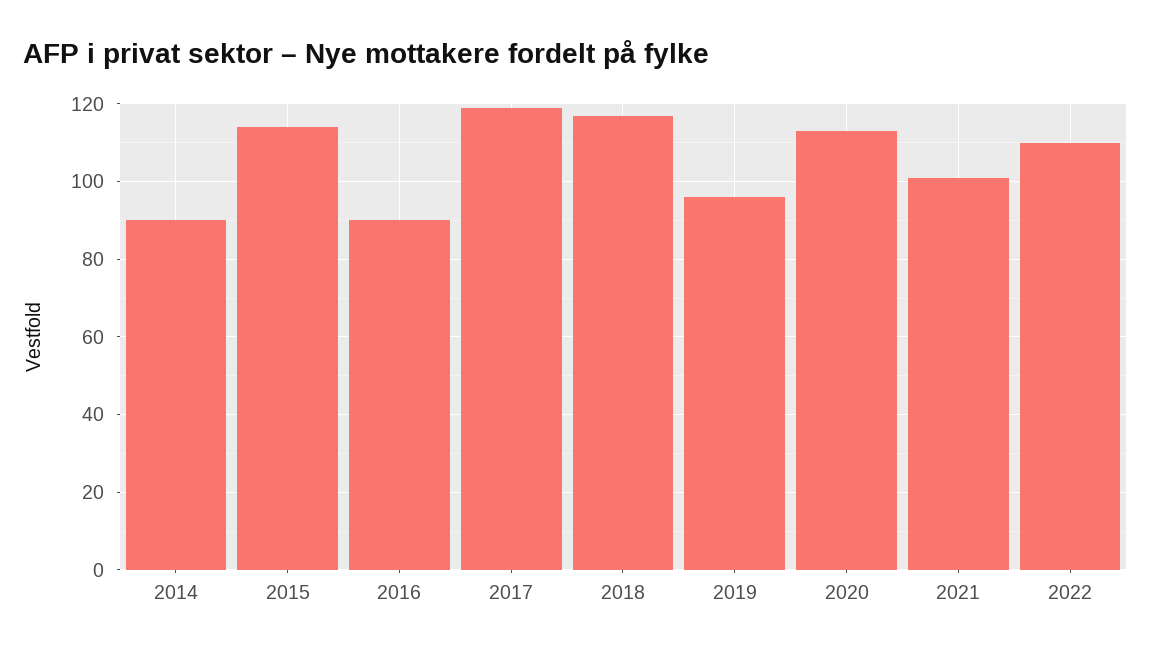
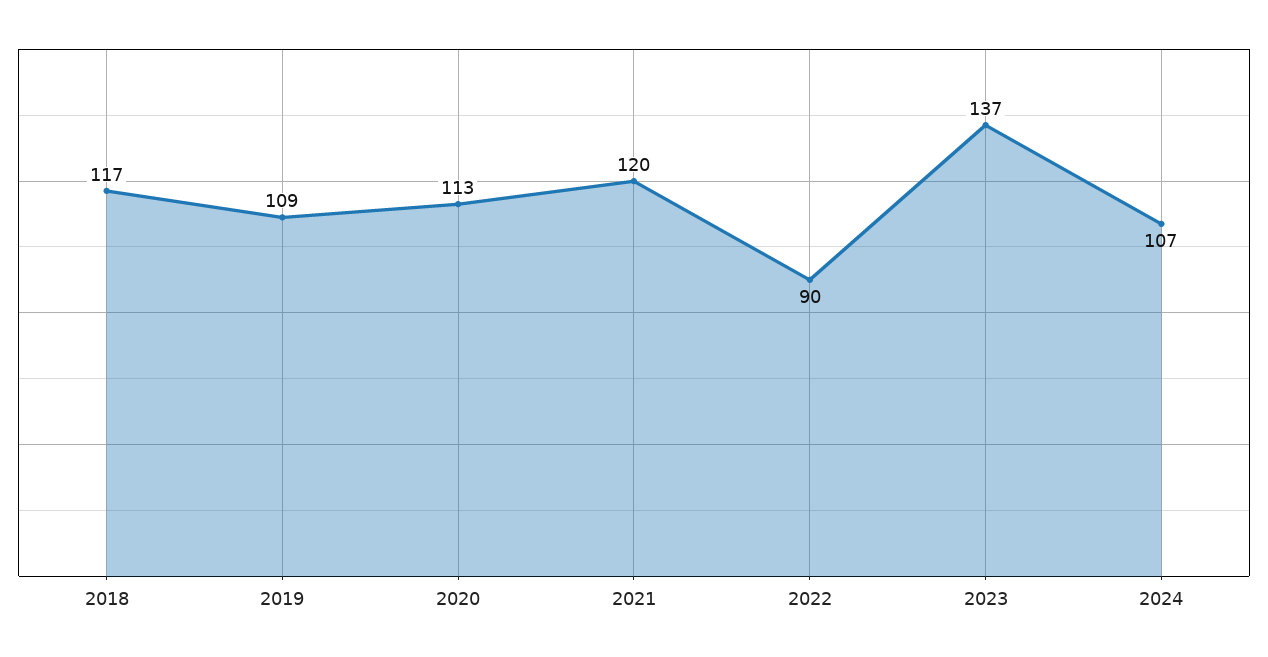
2014: 90 -> none
2015: 115 -> none
2016: 90 -> none
2017: 120 -> none
2019: 95 -> 109
2021: 100 -> 120
2022: 110 -> 90
2023: none -> 137
2024: none -> 107

